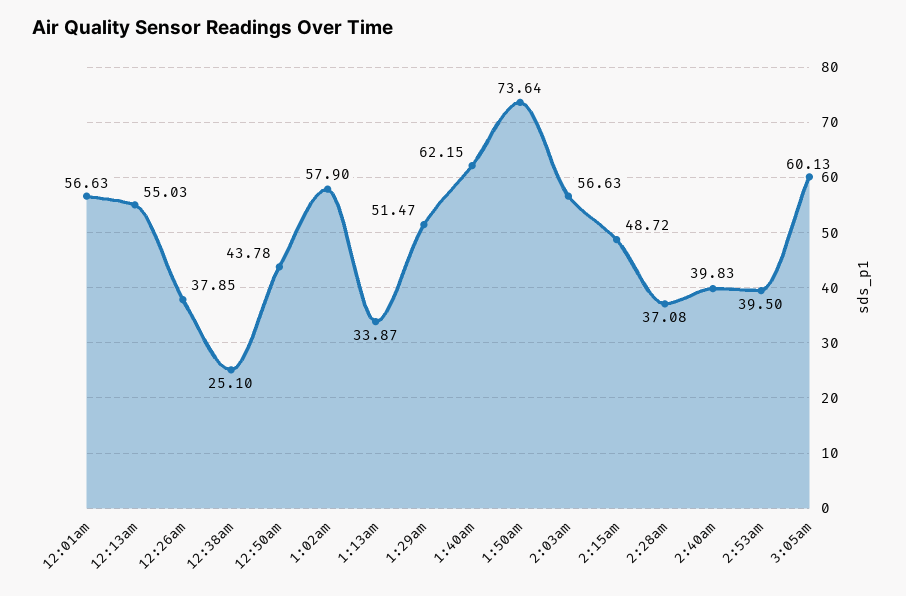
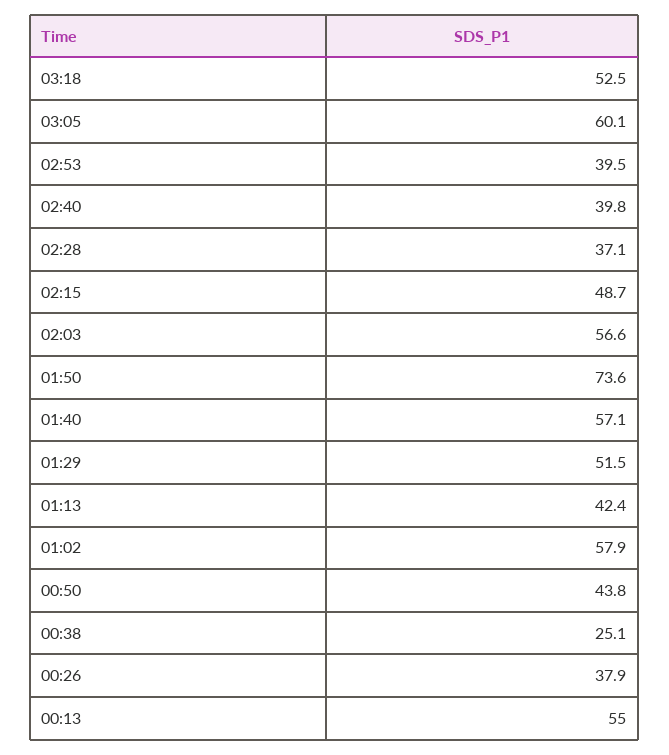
12:01am: 56.63 -> none
1:13am: 33.87 -> 42.4
1:40am: 62.15 -> 57.1
03:18: none -> 52.5

